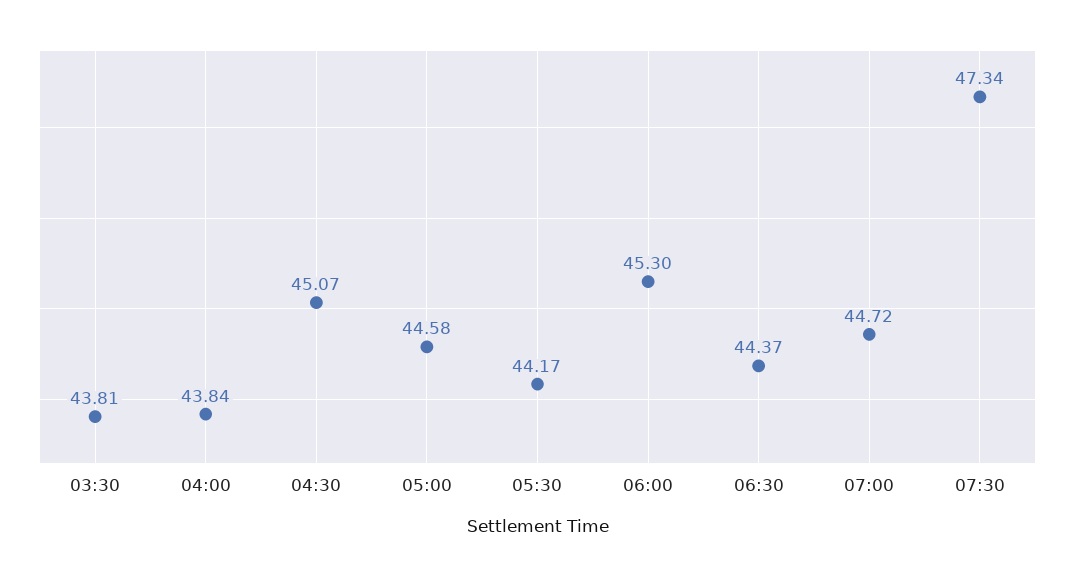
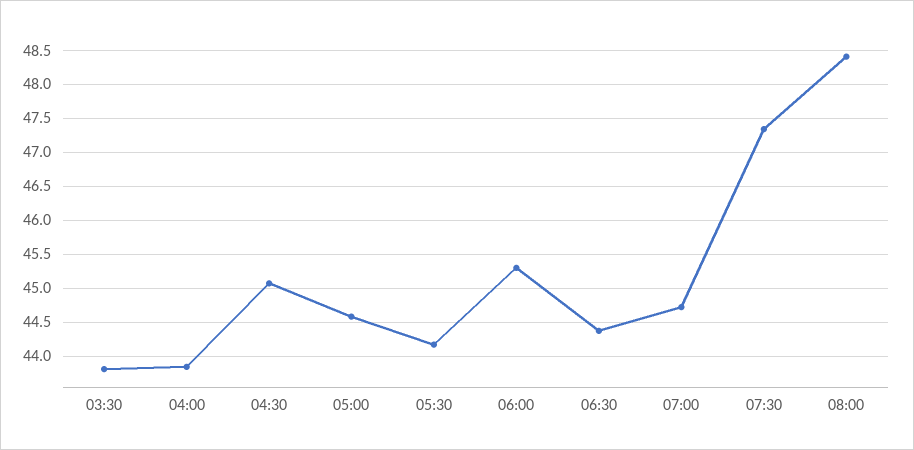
08:00: none -> 48.4

